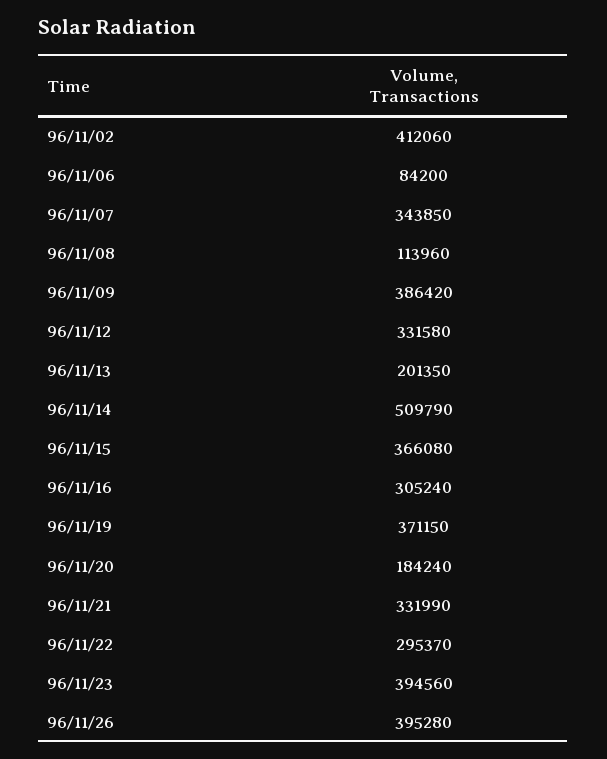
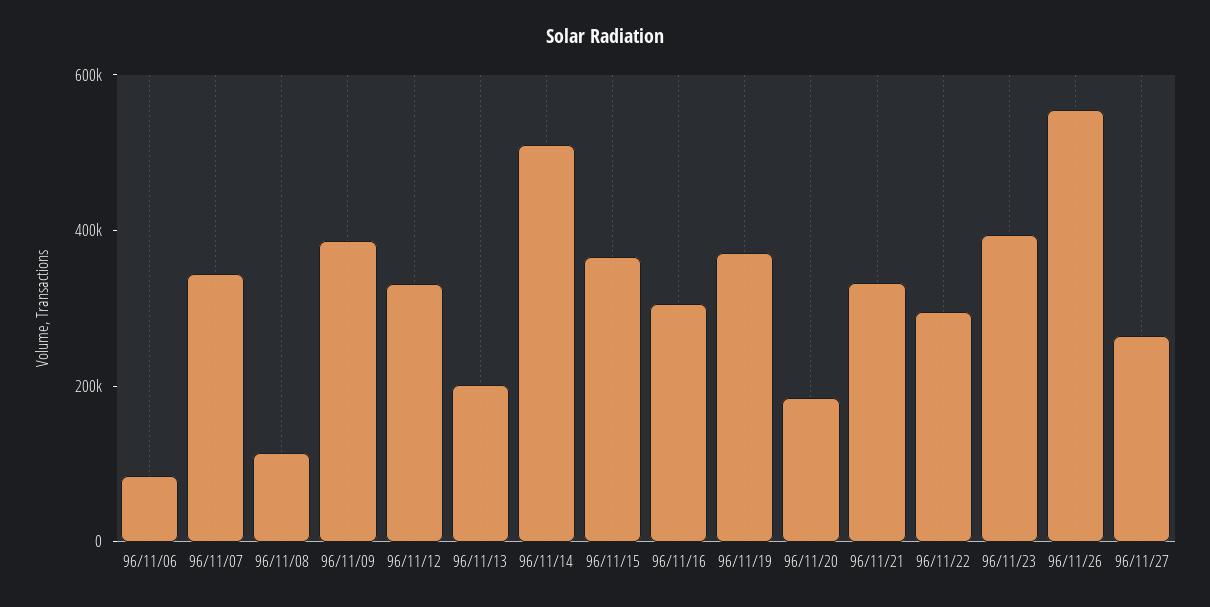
96/11/02: 412060 -> none
96/11/26: 395280 -> 550000
96/11/27: none -> 250000

